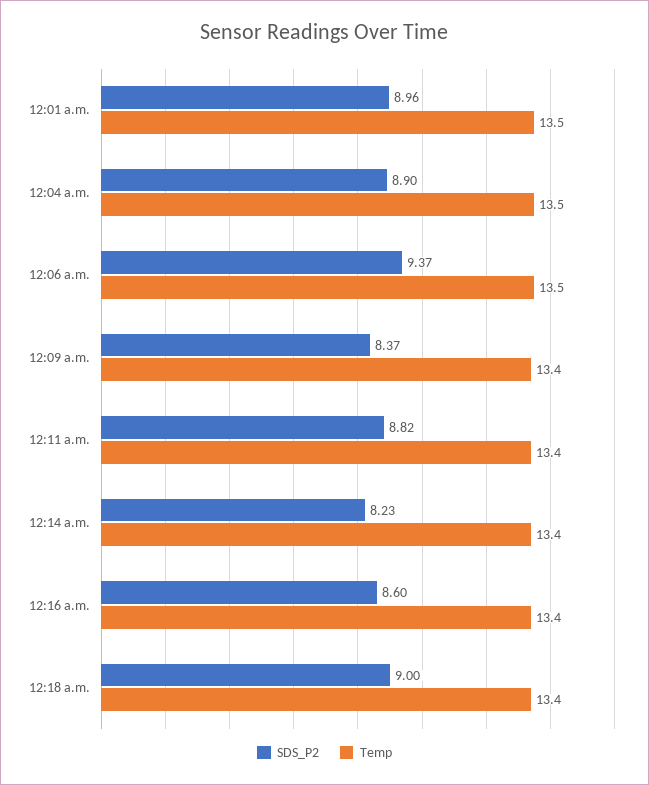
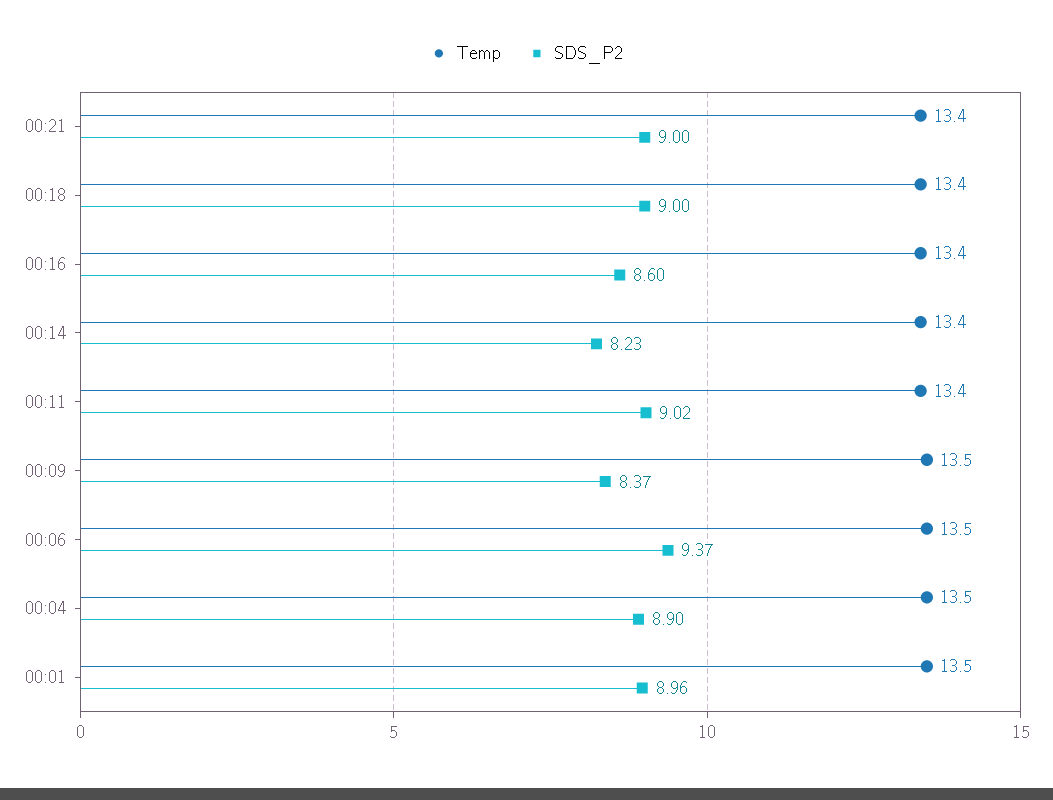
Temp, 12:09 a.m.: 13.4 -> 13.5
SDS_P2, 12:11 a.m.: 8.82 -> 9.02
Temp, 00:21: none -> 13.4
SDS_P2, 00:21: none -> 9

